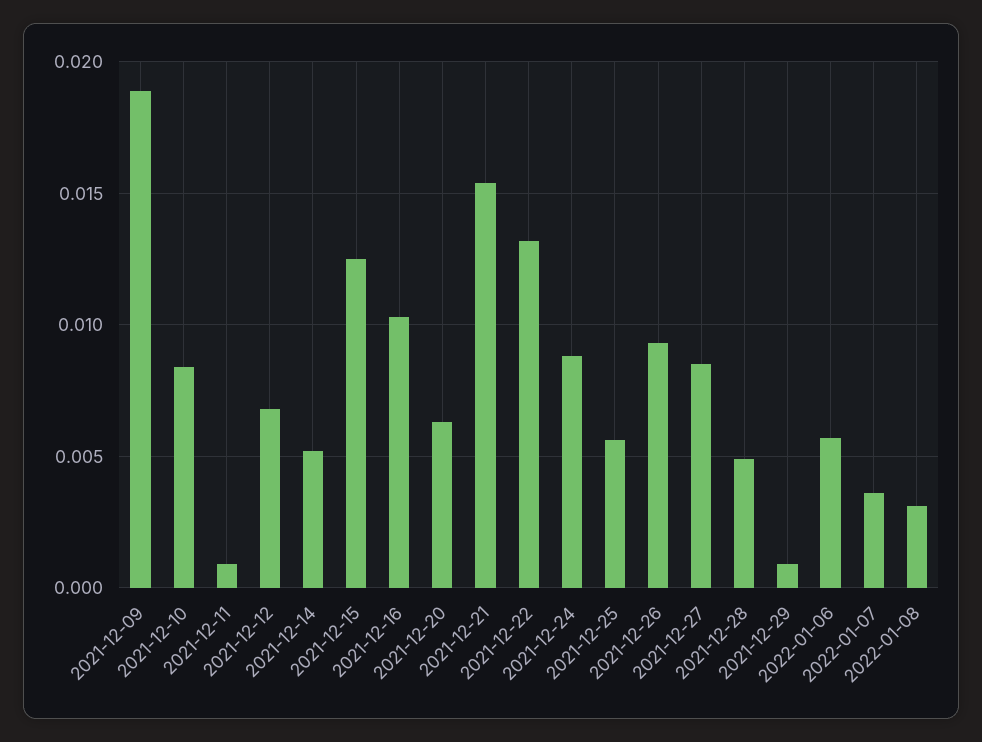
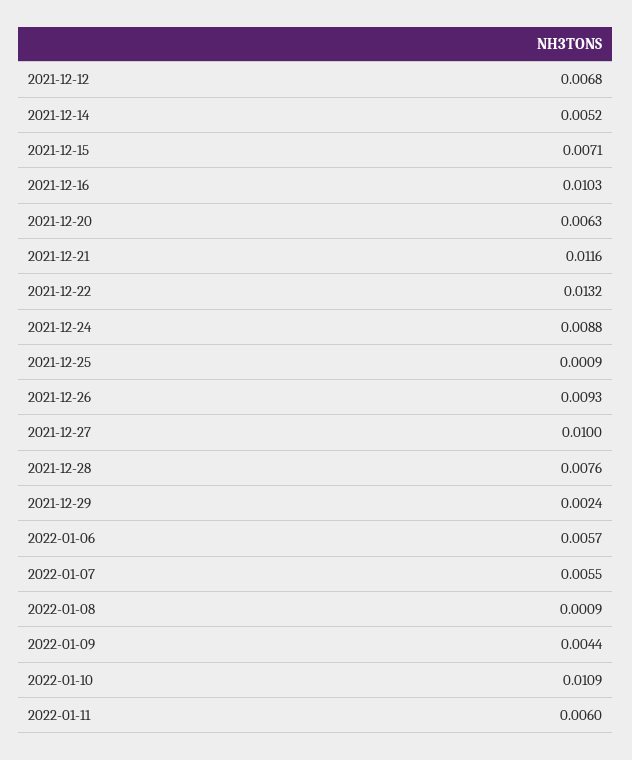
2021-12-09: 0.019 -> none
2021-12-10: 0.0085 -> none
2021-12-11: 0.001 -> none
2021-12-15: 0.0125 -> 0.0071
2021-12-21: 0.0155 -> 0.0116
2021-12-25: 0.0055 -> 0.0009
2021-12-27: 0.0085 -> 0.01
2021-12-28: 0.005 -> 0.0076
2021-12-29: 0.001 -> 0.0024
2022-01-07: 0.0035 -> 0.0055
2022-01-08: 0.003 -> 0.0009
2022-01-09: none -> 0.0044
2022-01-10: none -> 0.0109
2022-01-11: none -> 0.006

